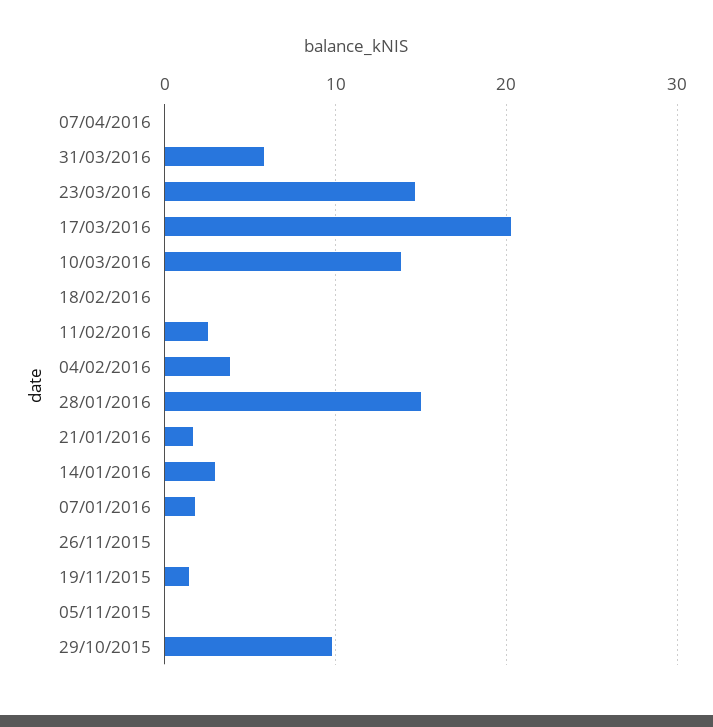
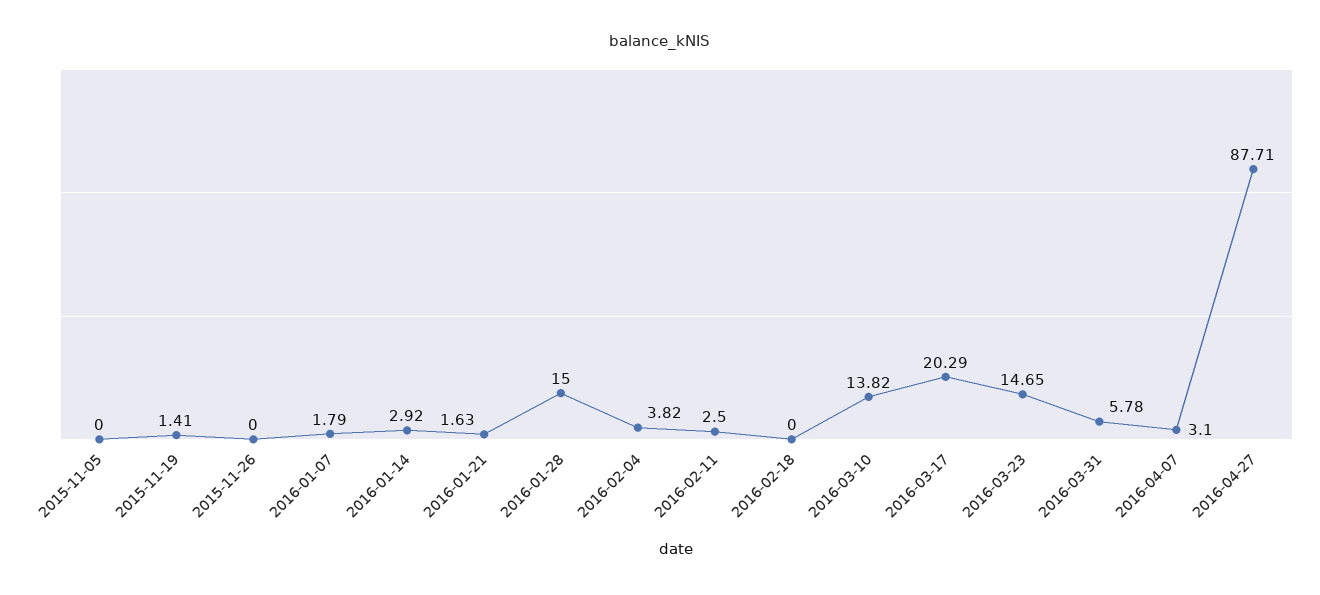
07/04/2016: 0 -> 3.1
29/10/2015: 10 -> none
2016-04-27: none -> 87.71

